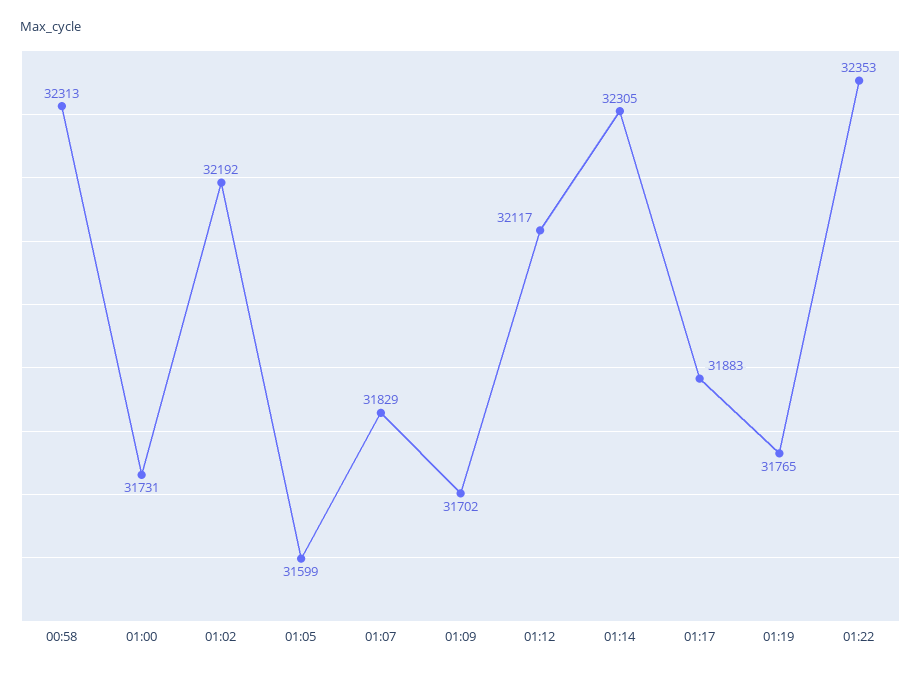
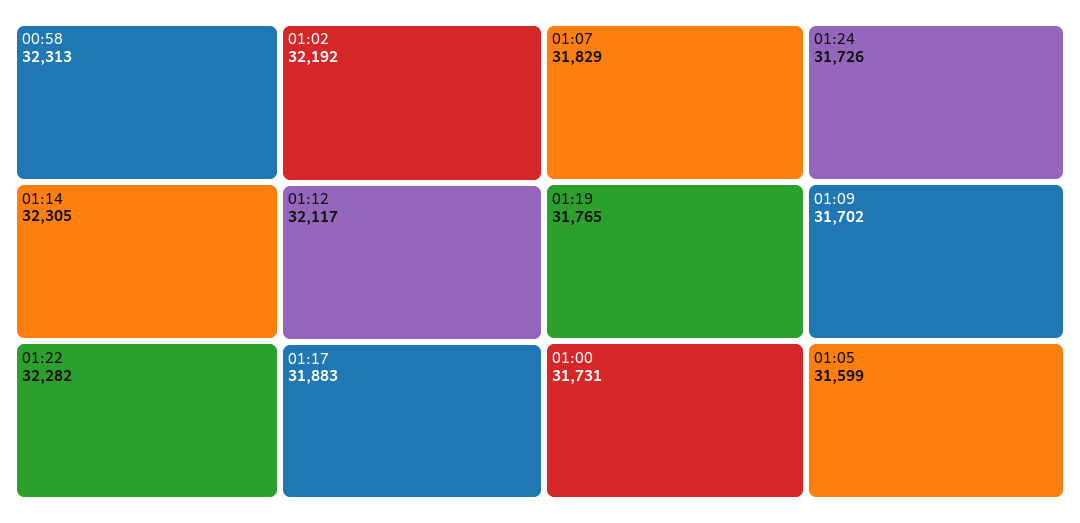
01:22: 32353 -> 32282
01:24: none -> 31726

